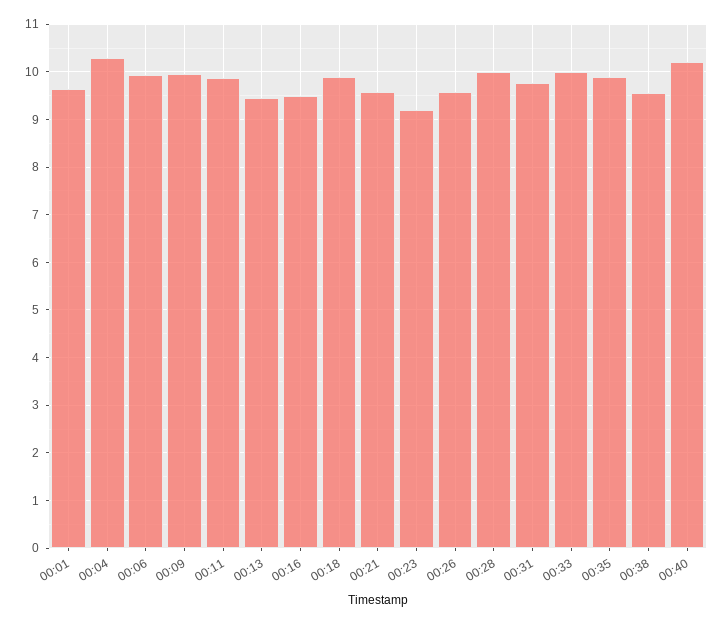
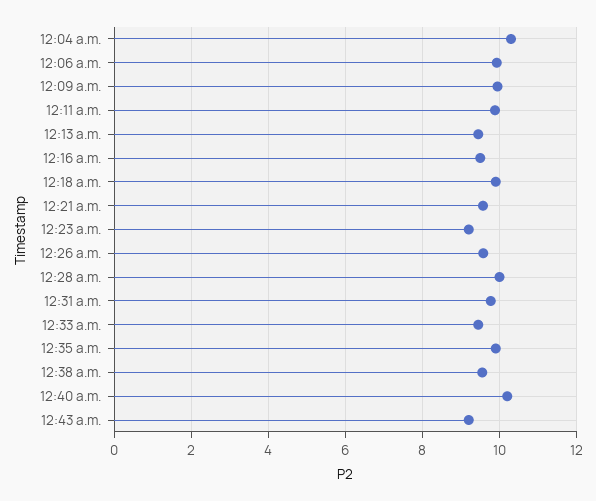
00:01: 9.6 -> none
00:33: 10 -> 9.4
12:43 a.m.: none -> 9.2

